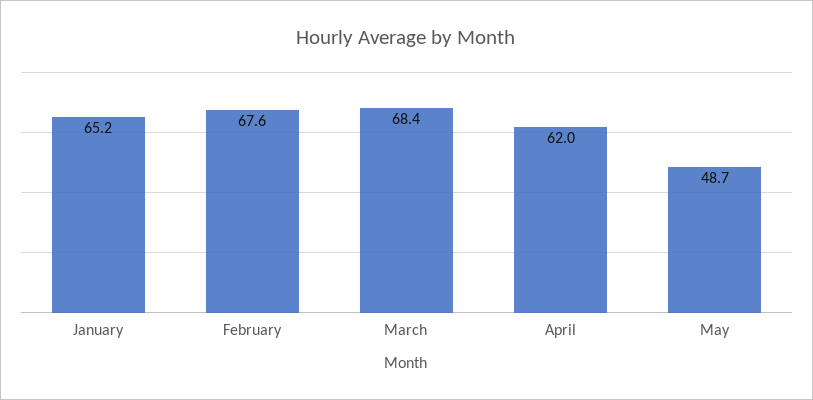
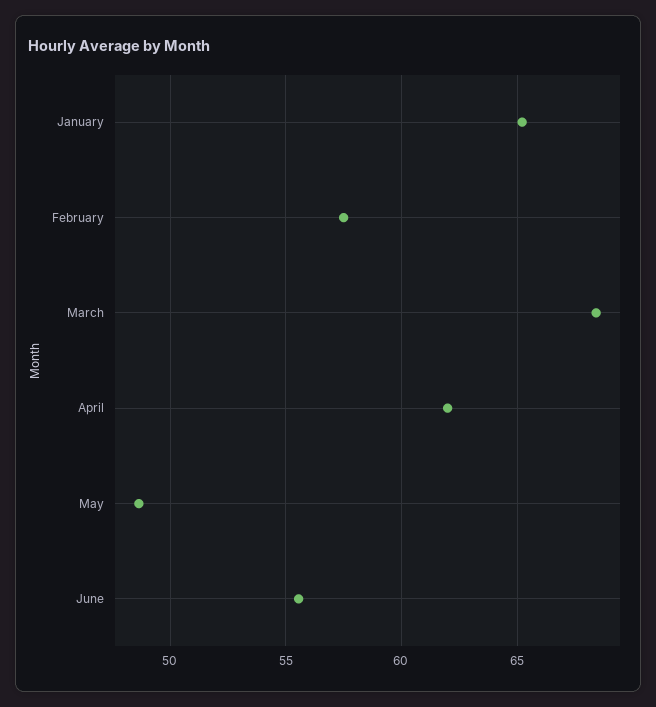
February: 67.6 -> 57.5
June: none -> 55.5

